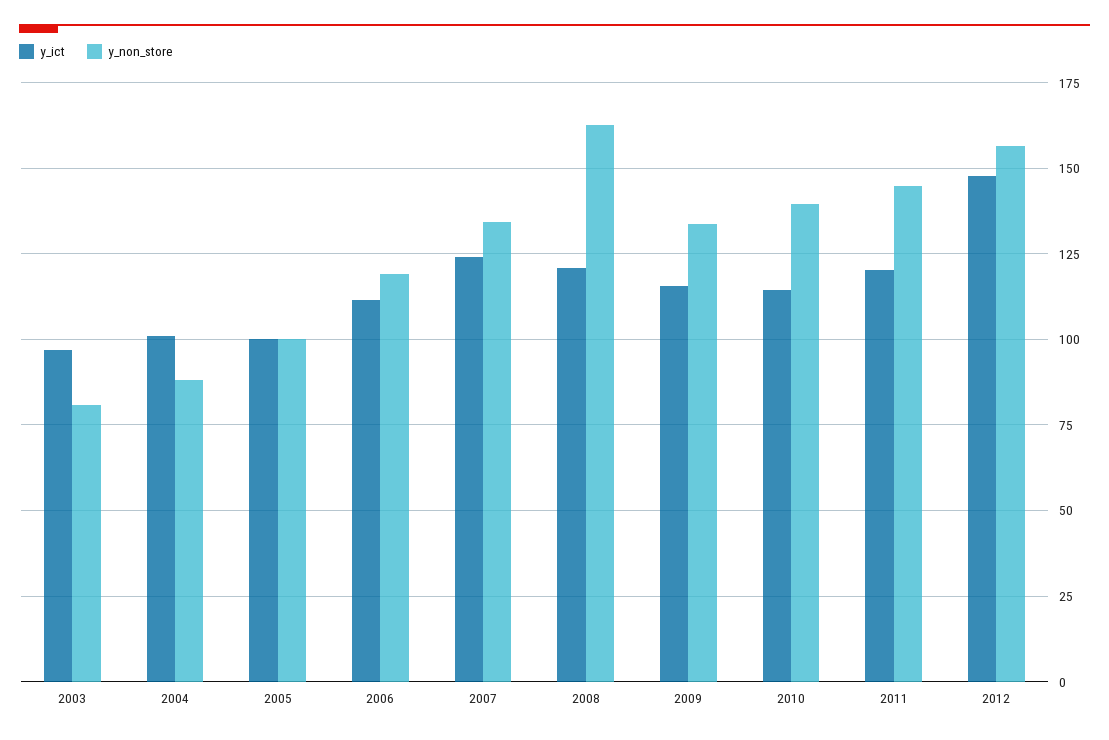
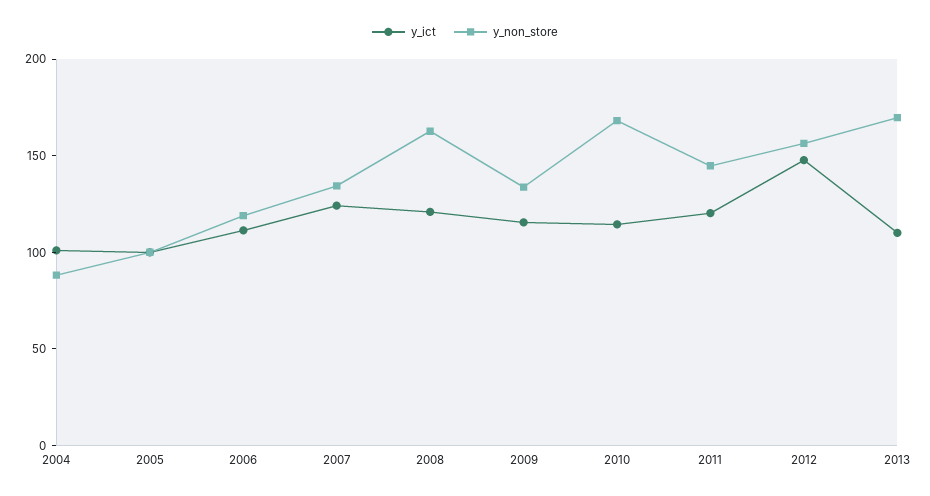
y_ict, 2003: 97.5 -> none
y_non_store, 2003: 80 -> none
y_non_store, 2010: 140 -> 170
y_ict, 2013: none -> 110
y_non_store, 2013: none -> 170

